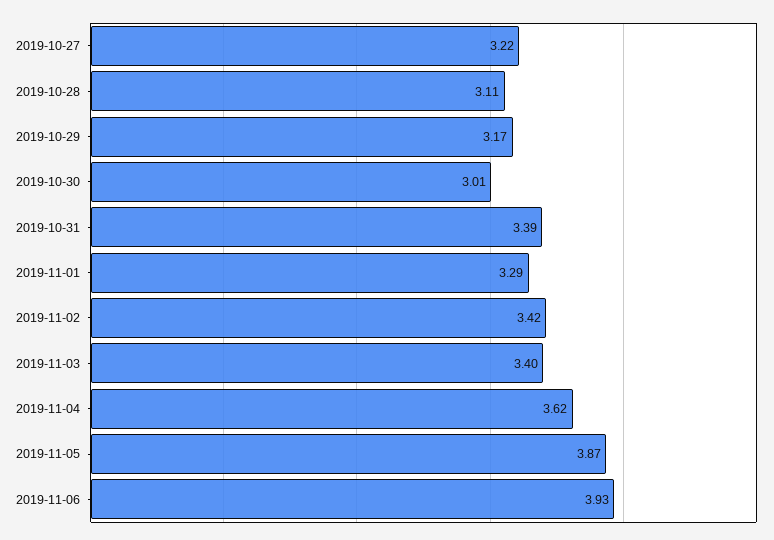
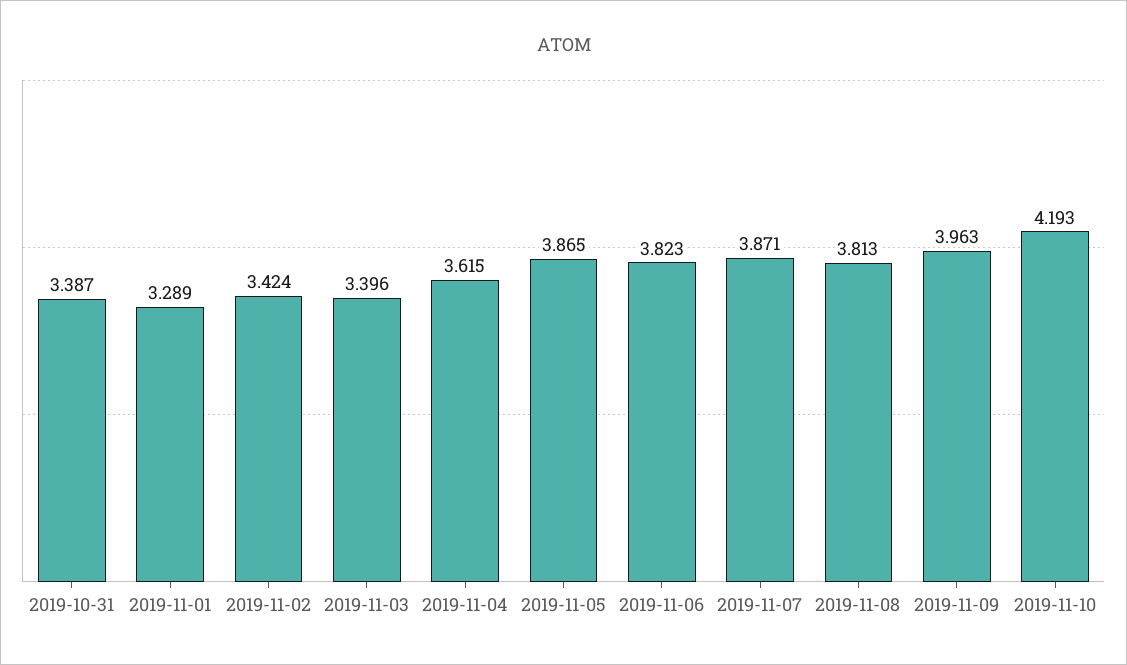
2019-10-27: 3.22 -> none
2019-10-28: 3.11 -> none
2019-10-29: 3.17 -> none
2019-10-30: 3.01 -> none
2019-11-06: 3.93 -> 3.823
2019-11-07: none -> 3.871
2019-11-08: none -> 3.813
2019-11-09: none -> 3.963
2019-11-10: none -> 4.193

